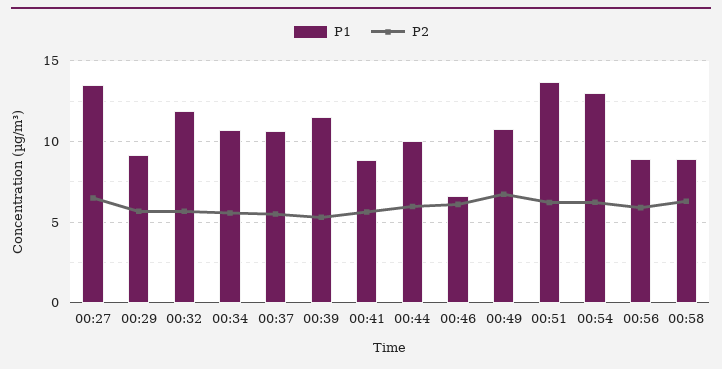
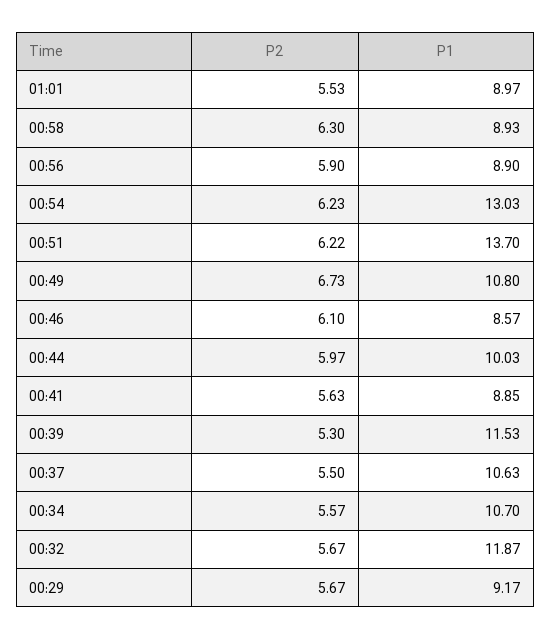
P1, 00:27: 13.5 -> none
P2, 00:27: 6.5 -> none
P1, 00:46: 6.5 -> 8.57
P2, 01:01: none -> 5.53
P1, 01:01: none -> 8.97

